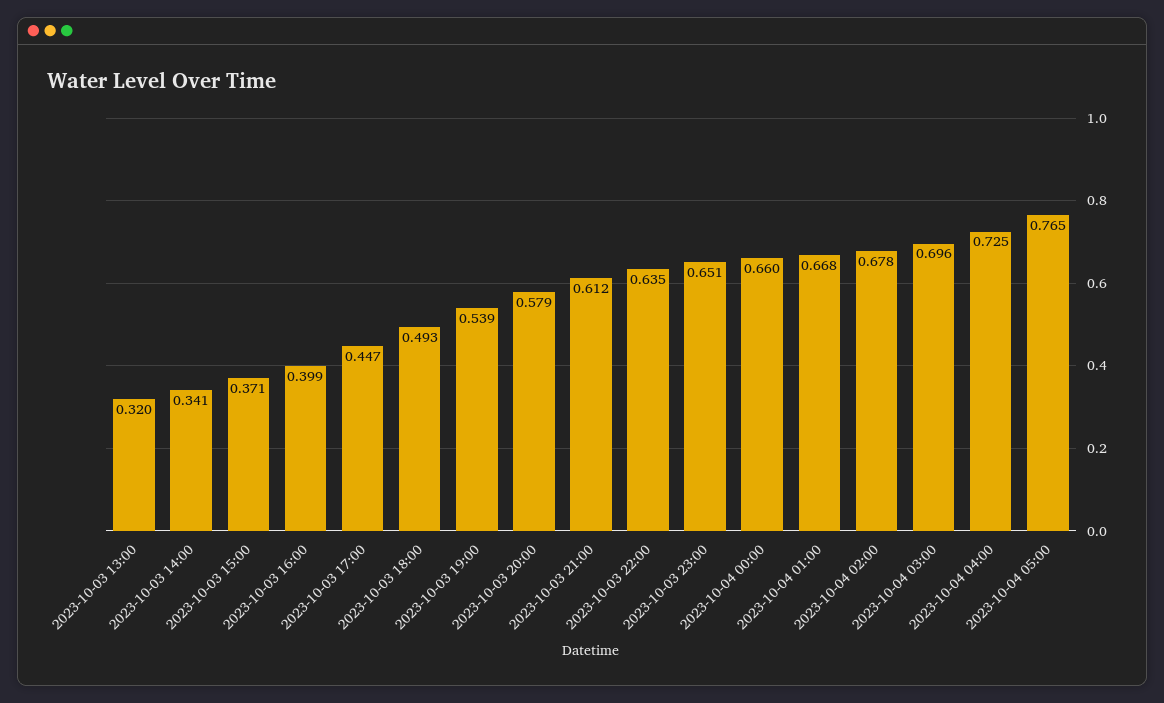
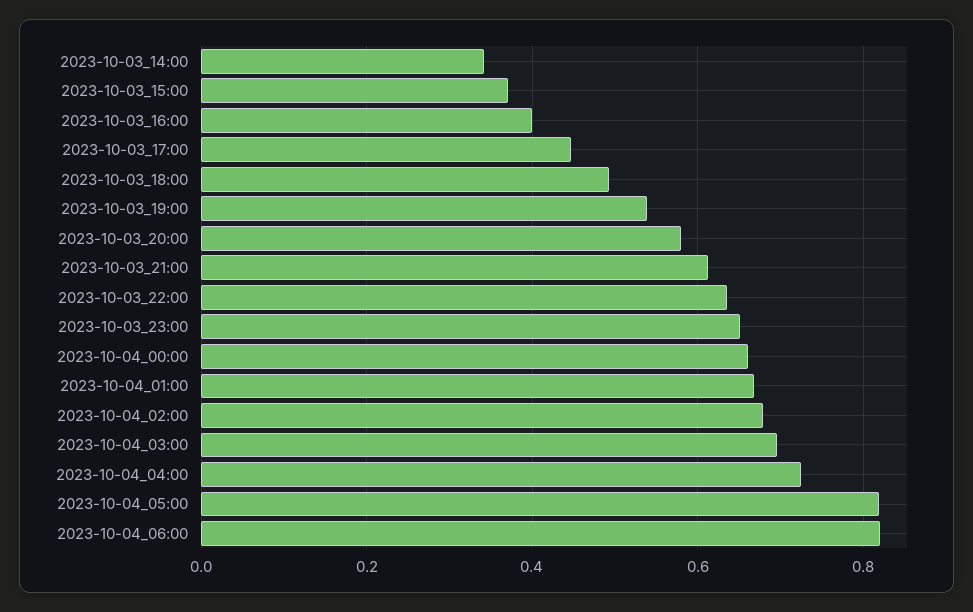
2023-10-03 13:00: 0.32 -> none
2023-10-04 05:00: 0.765 -> 0.82
2023-10-04_06:00: none -> 0.82

